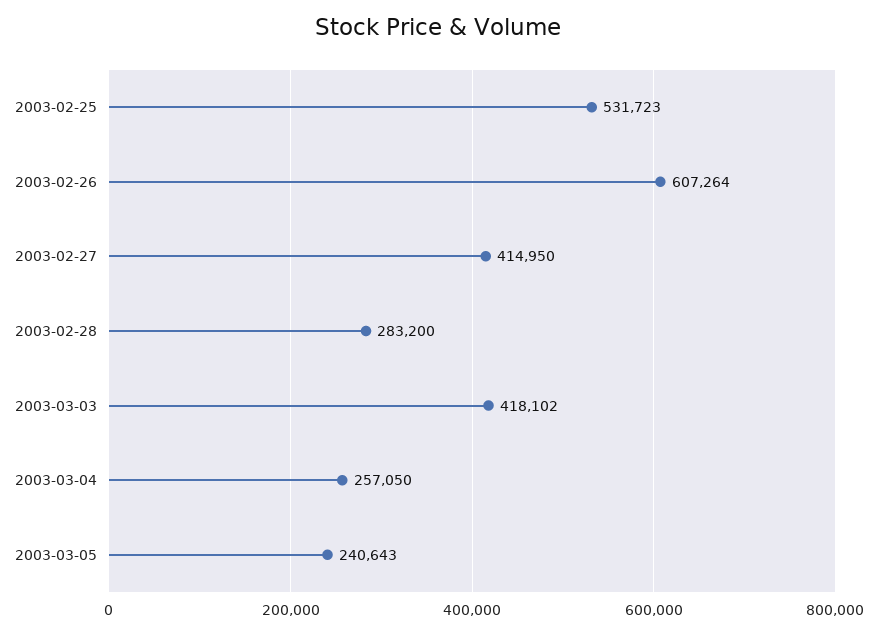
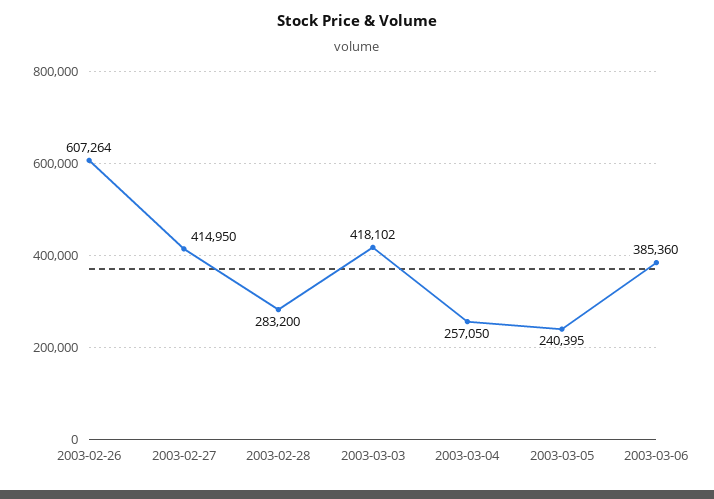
2003-02-25: 531723 -> none
2003-03-05: 240643 -> 240395
2003-03-06: none -> 385360

